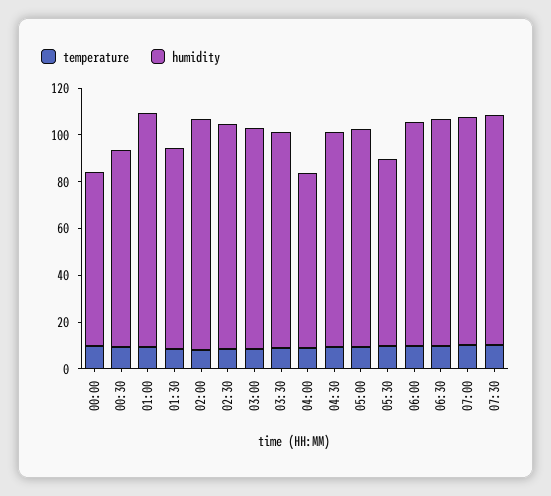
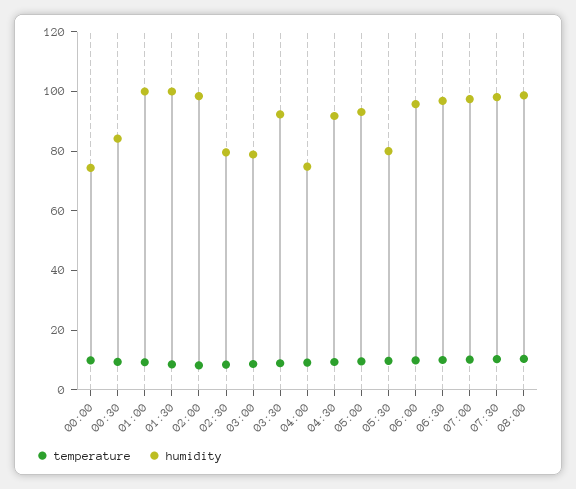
humidity, 01:30: 85 -> 100
humidity, 02:30: 95 -> 80
humidity, 03:00: 95 -> 80
temperature, 08:00: none -> 10
humidity, 08:00: none -> 100

